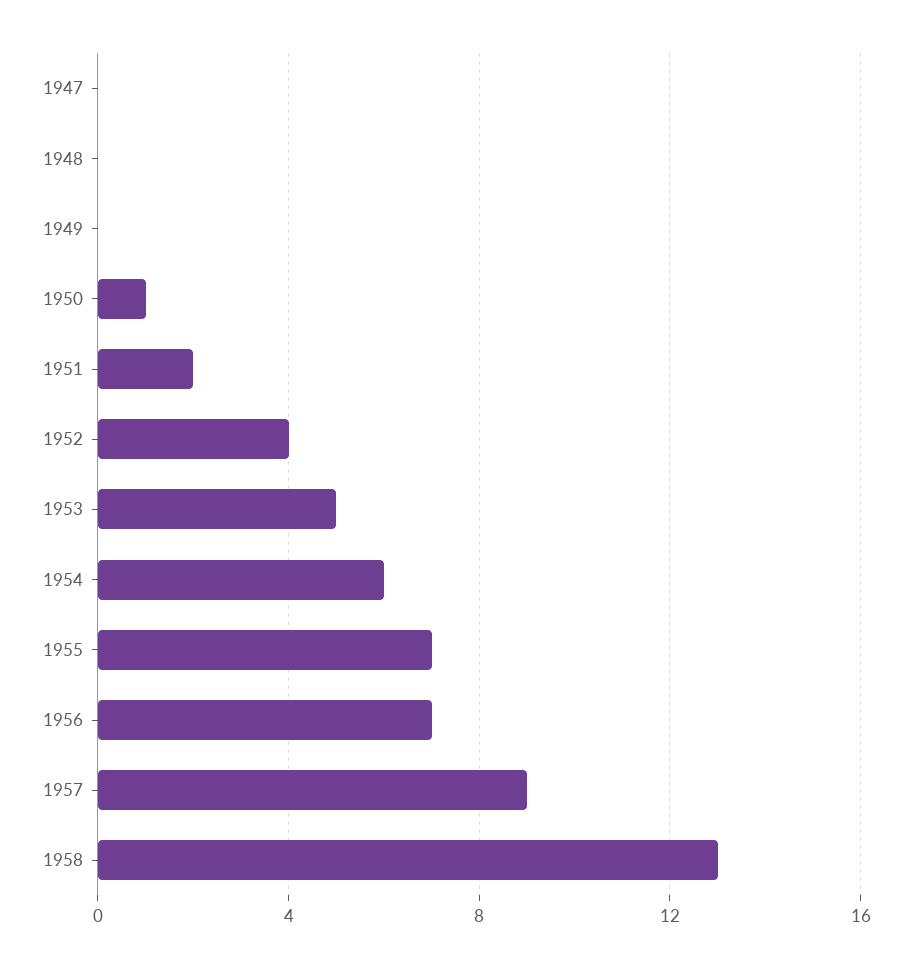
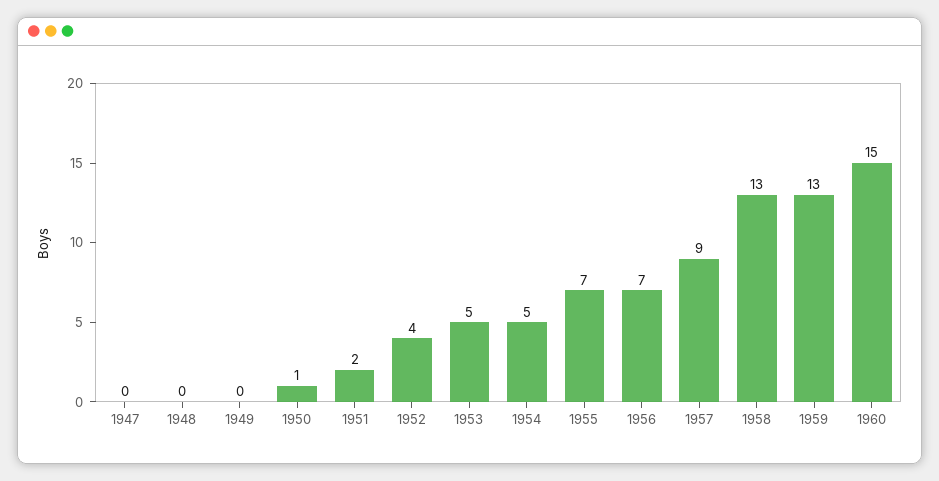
1954: 6 -> 5
1959: none -> 13
1960: none -> 15

